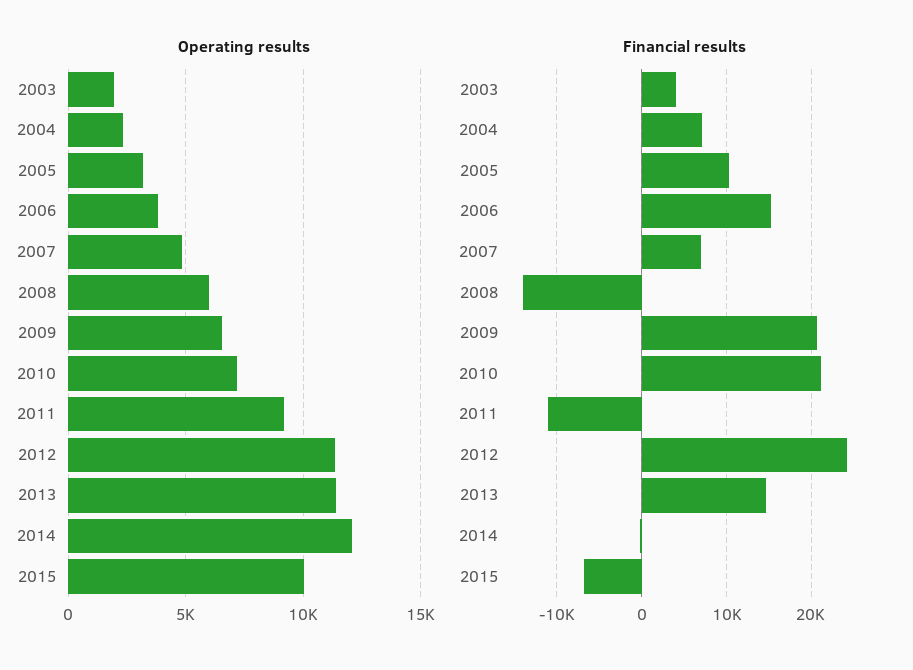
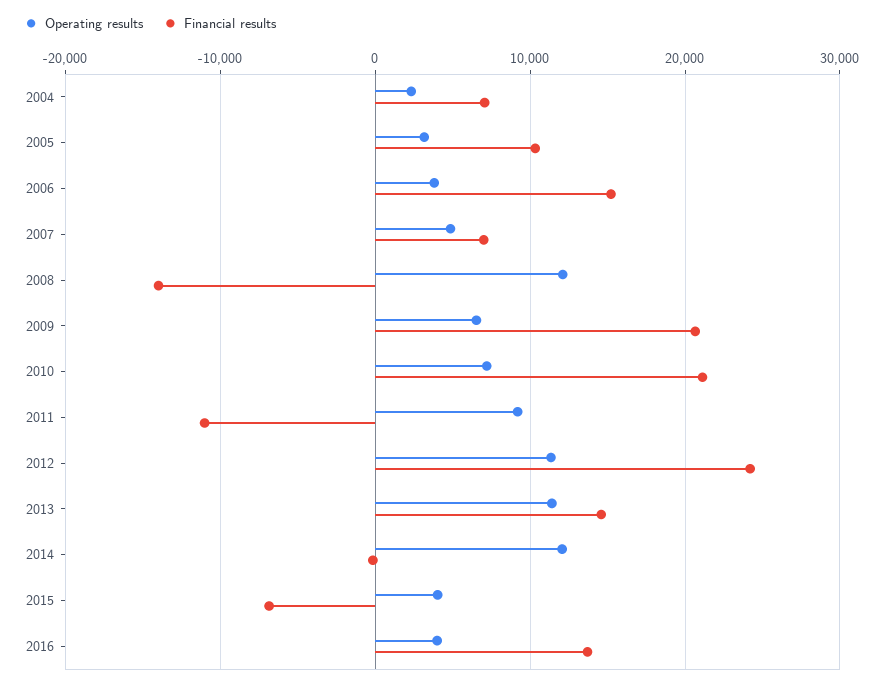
Operating results, 2003: 2000 -> none
Operating results, 2008: 6000 -> 12000
Operating results, 2015: 10000 -> 4000
Financial results, 2003: 4000 -> none
Operating results, 2016: none -> 4000
Financial results, 2016: none -> 14000

